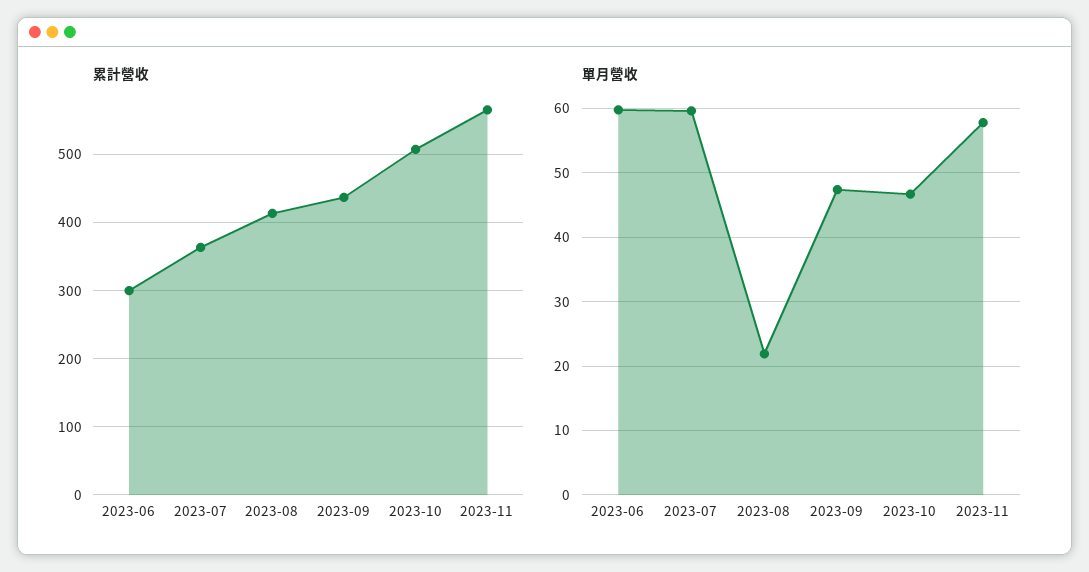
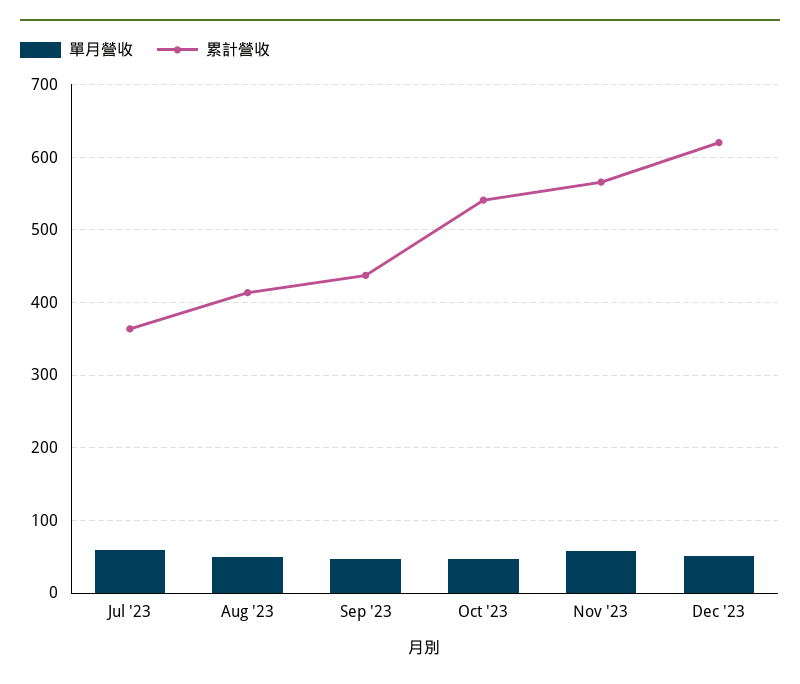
累計營收, 2023-06: 300 -> none
累計營收, 2023-10: 510 -> 540
單月營收, 2023-06: 60 -> none
單月營收, 2023-08: 22 -> 50
單月營收, Dec '23: none -> 50
累計營收, Dec '23: none -> 620

